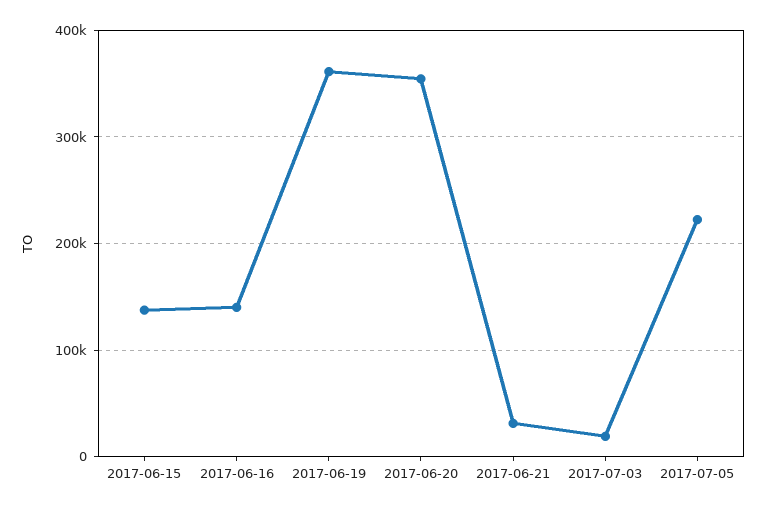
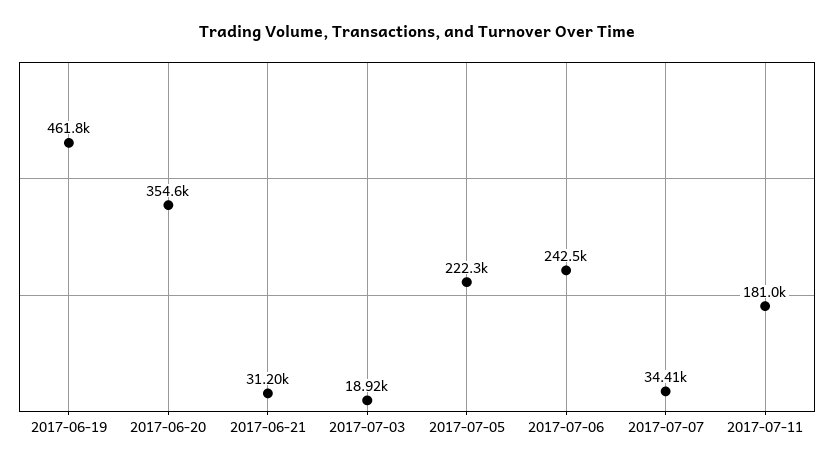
2017-06-15: 140000 -> none
2017-06-16: 140000 -> none
2017-06-19: 360000 -> 461800
2017-07-06: none -> 242500
2017-07-07: none -> 34410
2017-07-11: none -> 181000

